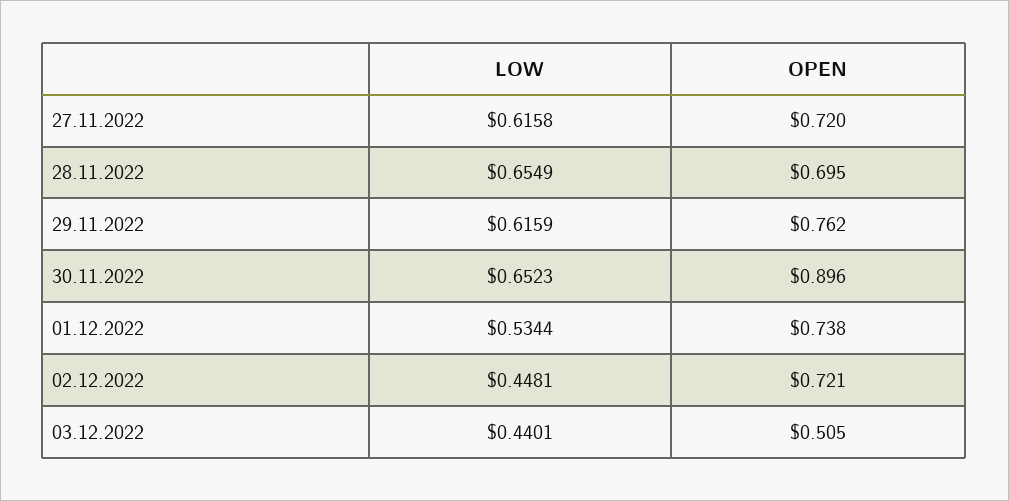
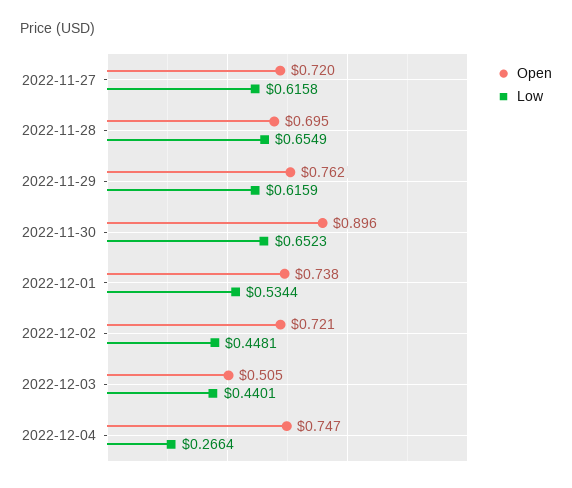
OPEN, 2022-12-04: none -> 0.747
LOW, 2022-12-04: none -> 0.2664

